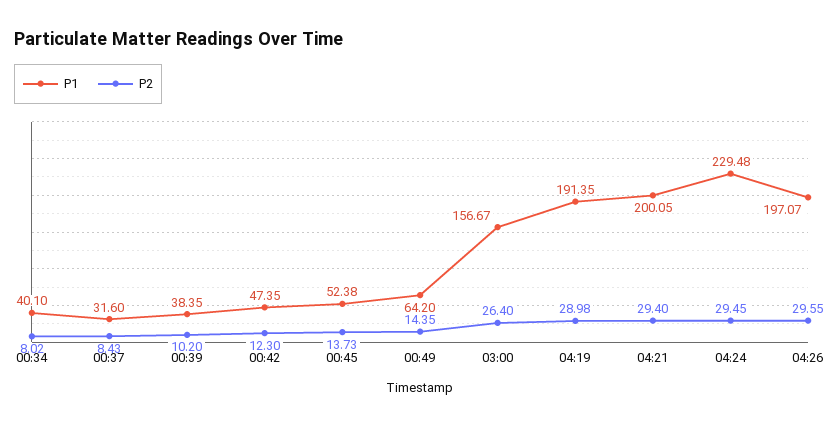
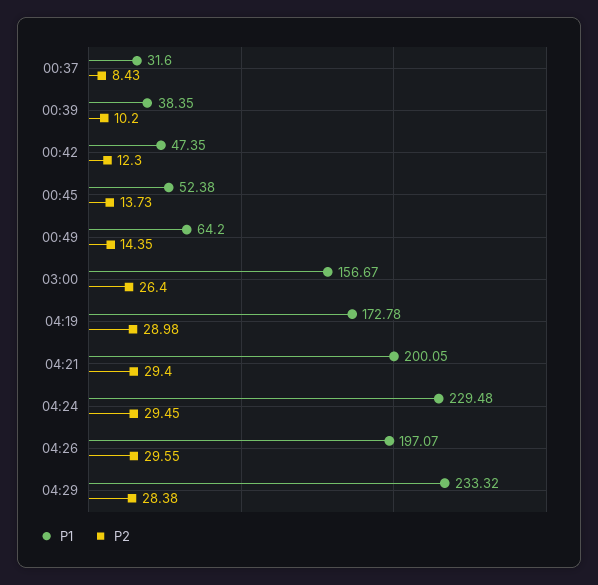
P1, 00:34: 40.1 -> none
P2, 00:34: 8.02 -> none
P1, 04:19: 191.35 -> 172.78
P1, 04:29: none -> 233.32
P2, 04:29: none -> 28.38

